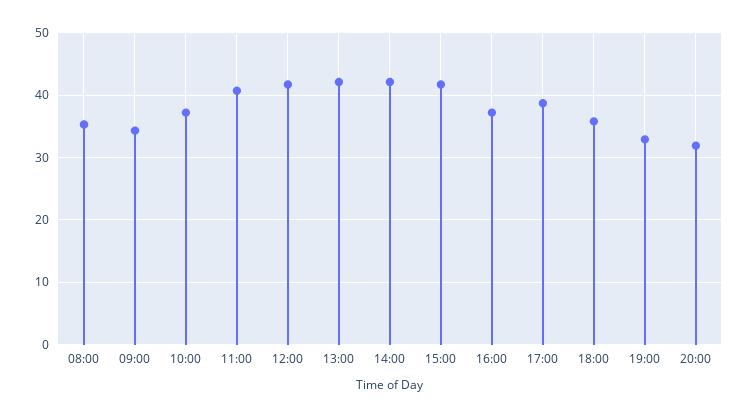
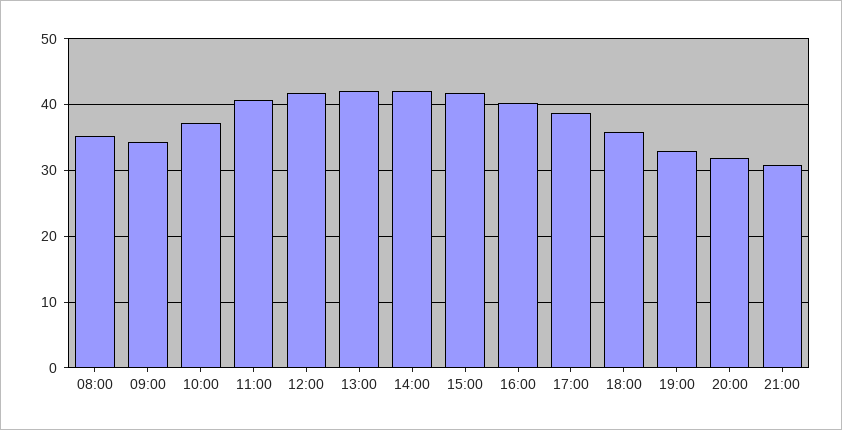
16:00: 37 -> 40
21:00: none -> 31

